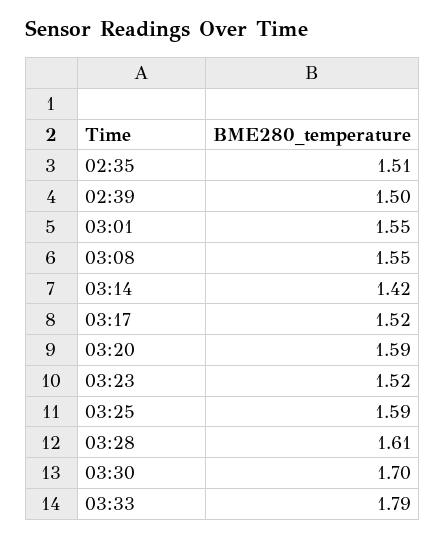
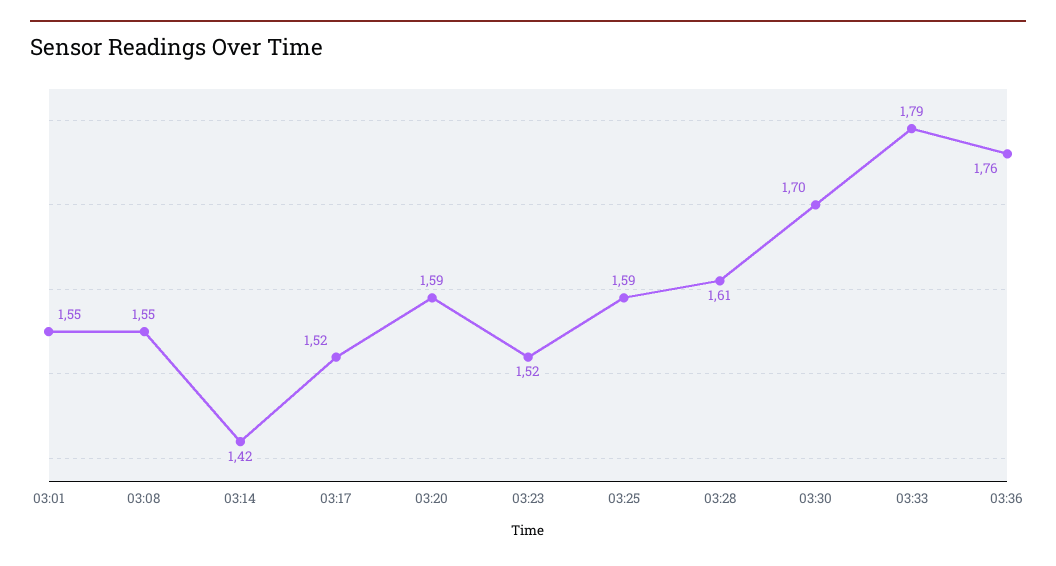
02:35: 1.51 -> none
02:39: 1.5 -> none
03:36: none -> 1.76

